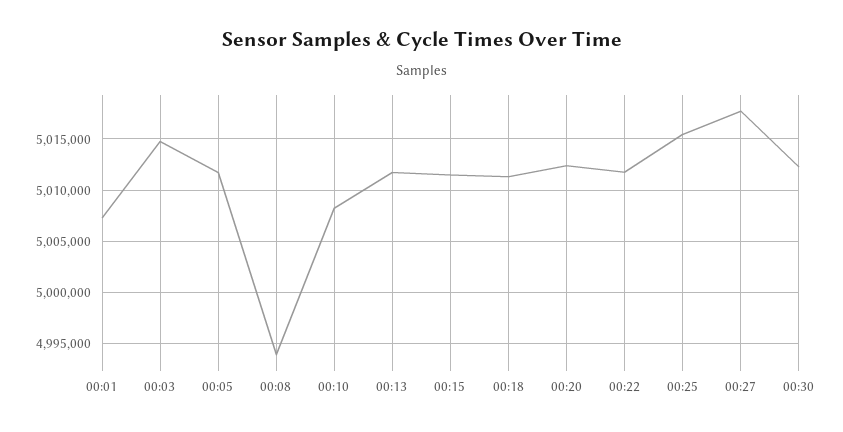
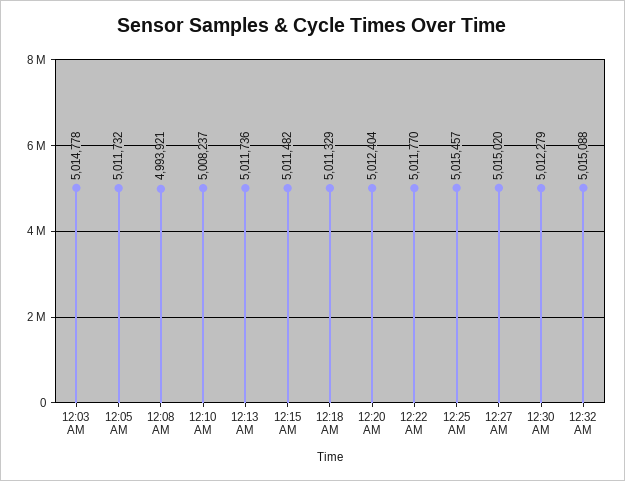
00:01: 5007000 -> none
00:27: 5018000 -> 5015020
12:32 AM: none -> 5015088

